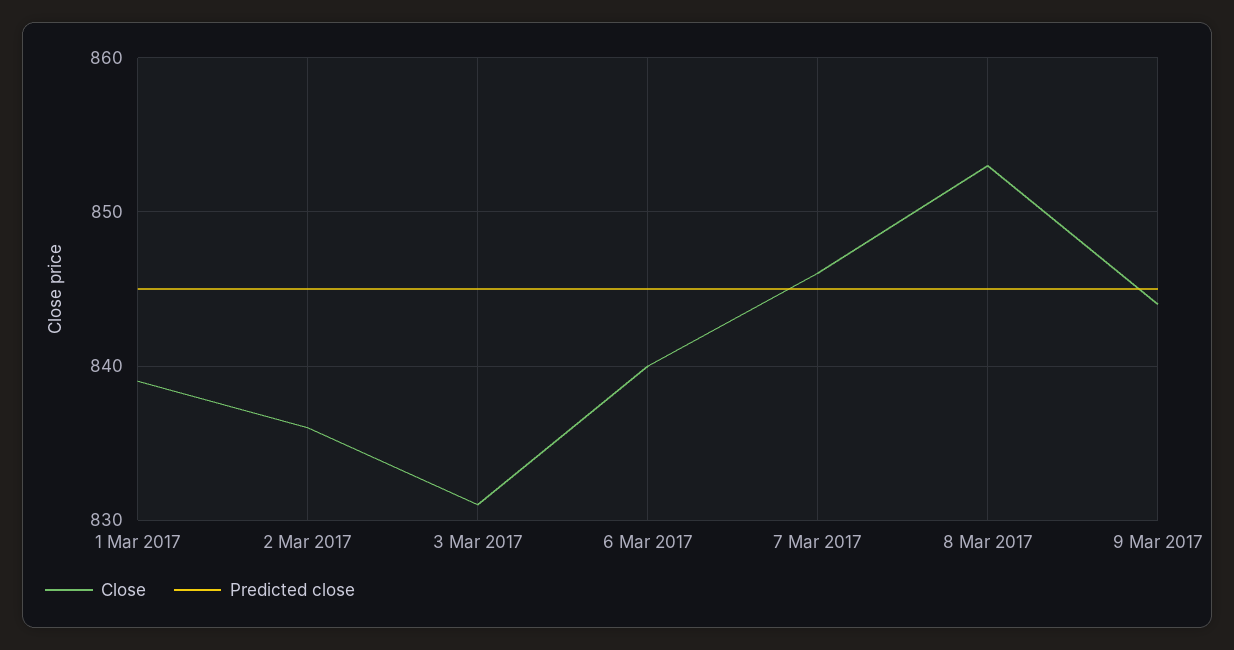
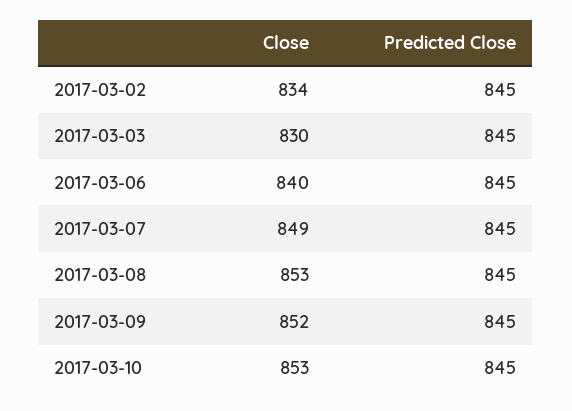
Close, 1 Mar 2017: 839 -> none
Predicted close, 1 Mar 2017: 845 -> none
Close, 2 Mar 2017: 836 -> 834
Close, 3 Mar 2017: 831 -> 830
Close, 7 Mar 2017: 846 -> 849
Close, 9 Mar 2017: 844 -> 852
Close, 2017-03-10: none -> 853
Predicted close, 2017-03-10: none -> 845

